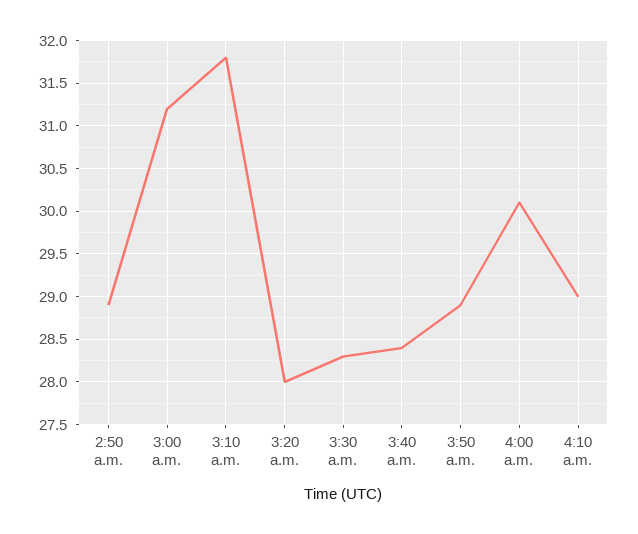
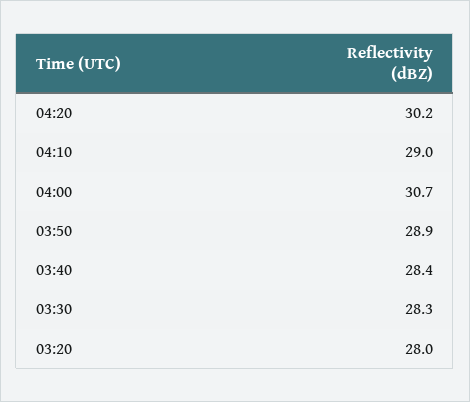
2:50 a.m.: 28.9 -> none
3:00 a.m.: 31.2 -> none
3:10 a.m.: 31.8 -> none
4:00 a.m.: 30.1 -> 30.7
04:20: none -> 30.2

